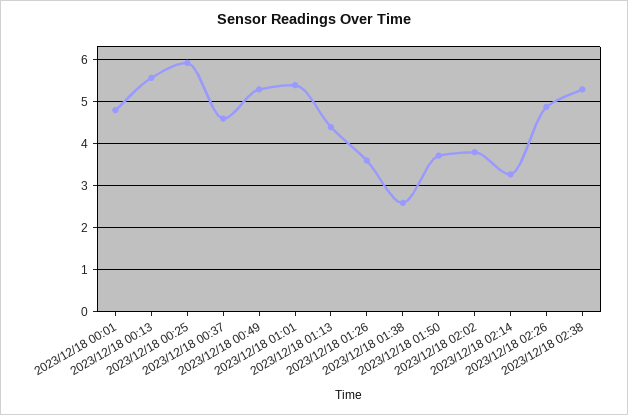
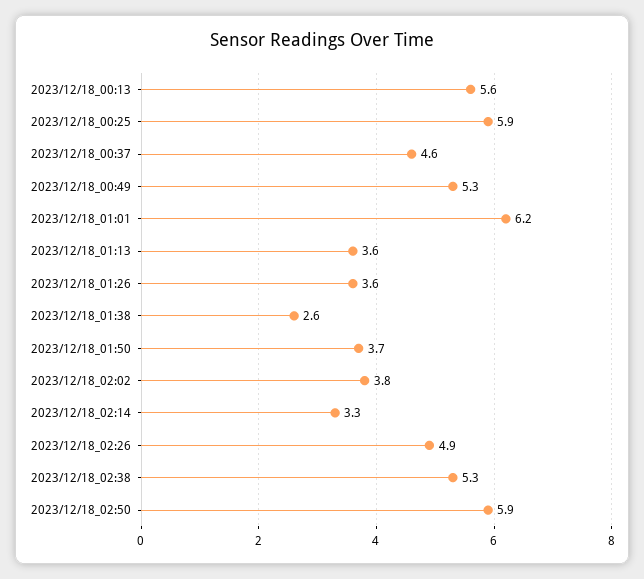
2023/12/18 00:01: 4.8 -> none
2023/12/18 01:01: 5.4 -> 6.2
2023/12/18 01:13: 4.4 -> 3.6
2023/12/18_02:50: none -> 5.9

